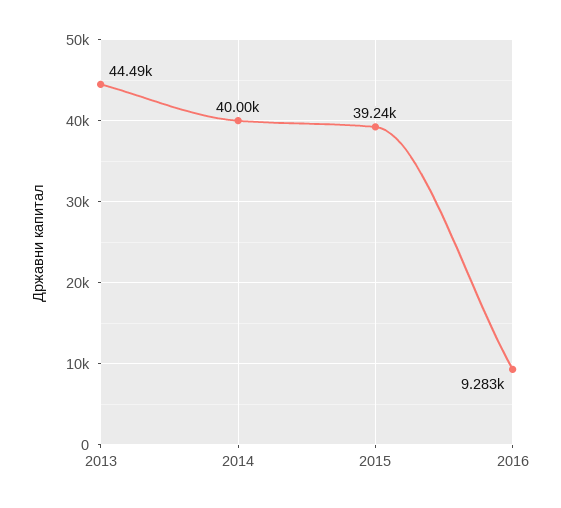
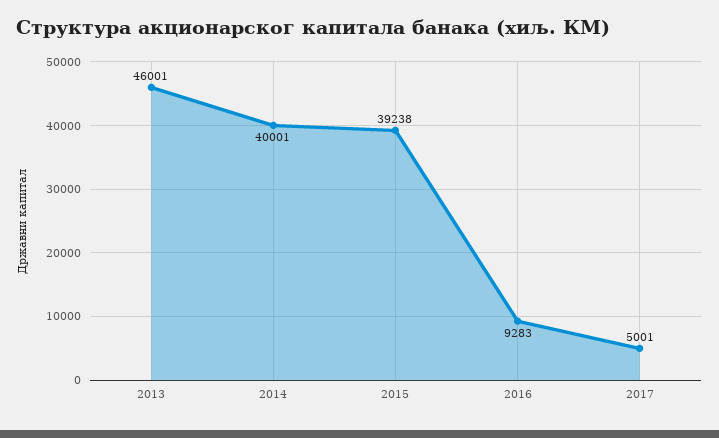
2013: 44490 -> 46001
2017: none -> 5001

